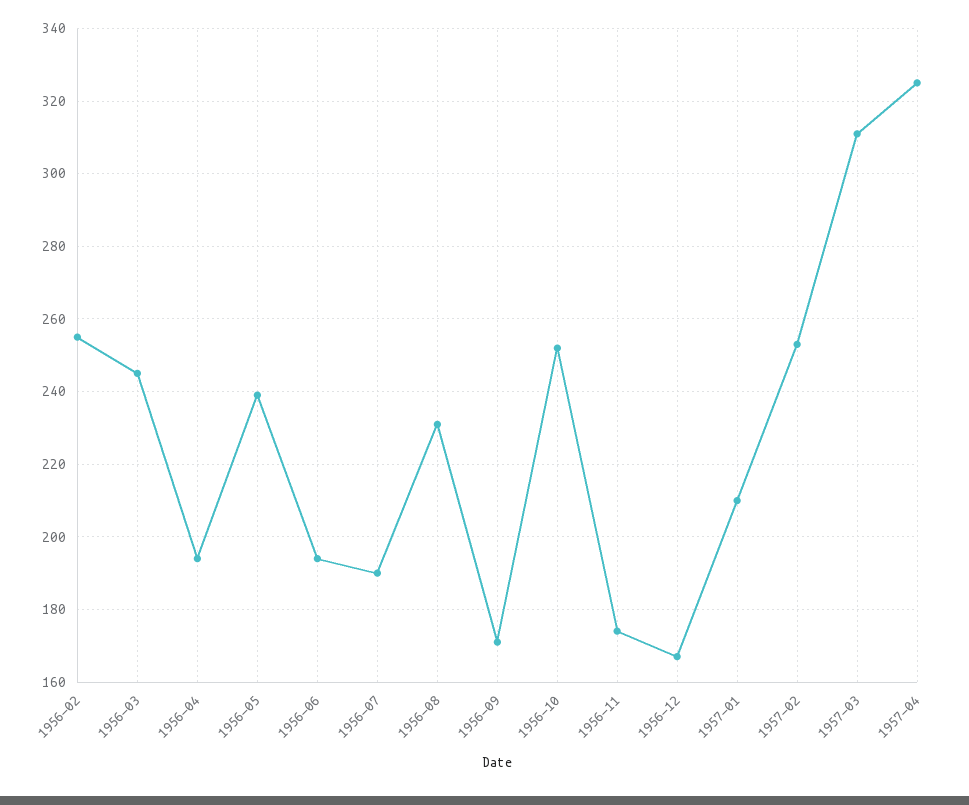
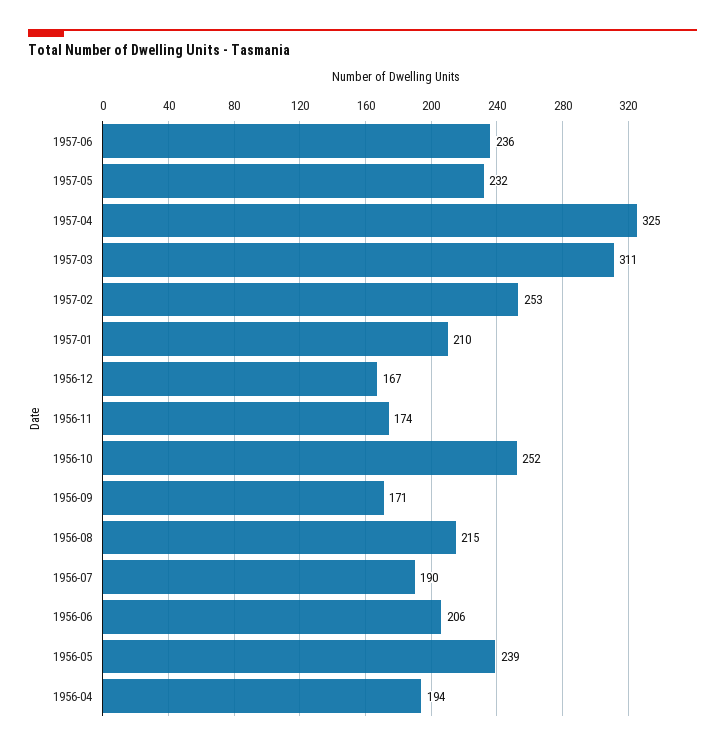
1956-02: 255 -> none
1956-03: 245 -> none
1956-06: 195 -> 206
1956-08: 230 -> 215
1957-06: none -> 236
1957-05: none -> 232

